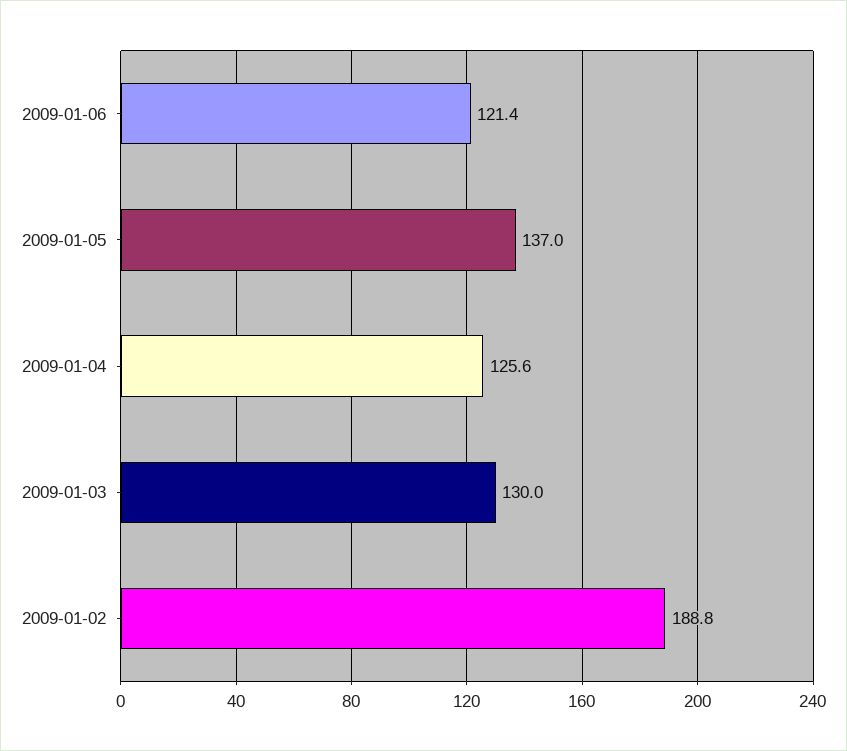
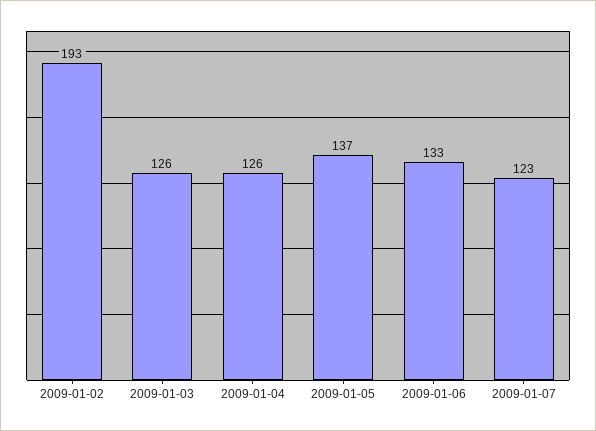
2009-01-06: 121.4 -> 133
2009-01-03: 130 -> 126
2009-01-02: 188.8 -> 193
2009-01-07: none -> 123

